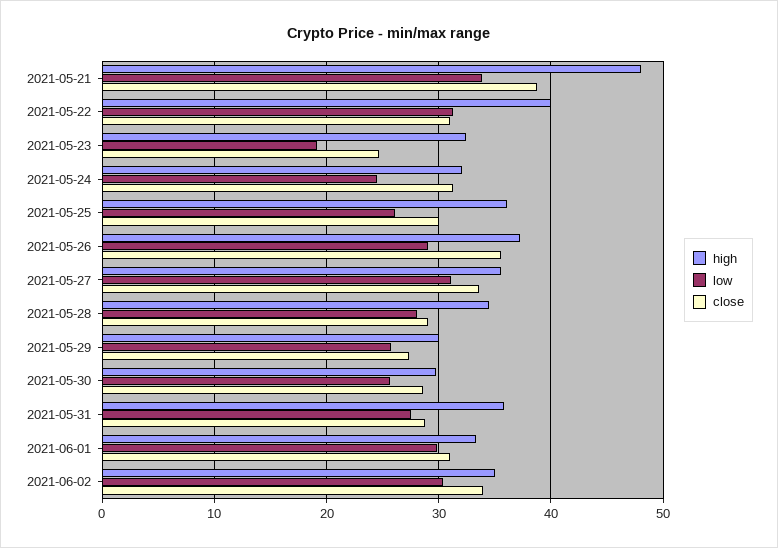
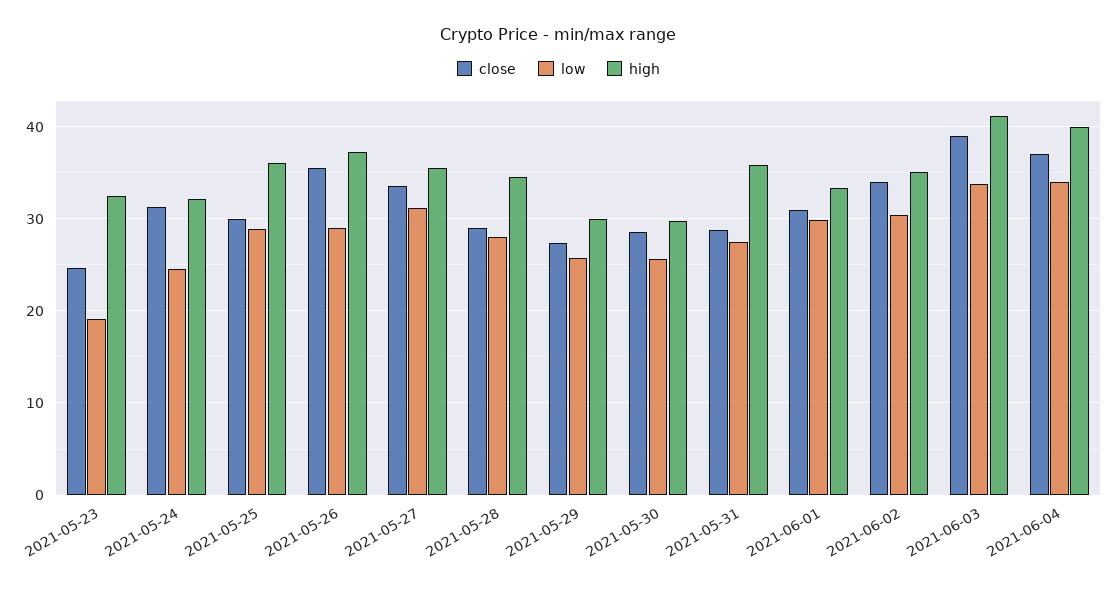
high, 2021-05-21: 48 -> none
low, 2021-05-21: 34 -> none
close, 2021-05-21: 39 -> none
high, 2021-05-22: 40 -> none
low, 2021-05-22: 31 -> none
close, 2021-05-22: 31 -> none
low, 2021-05-25: 26 -> 29
close, 2021-06-03: none -> 39
low, 2021-06-03: none -> 34
high, 2021-06-03: none -> 41
close, 2021-06-04: none -> 37
low, 2021-06-04: none -> 34
high, 2021-06-04: none -> 40

